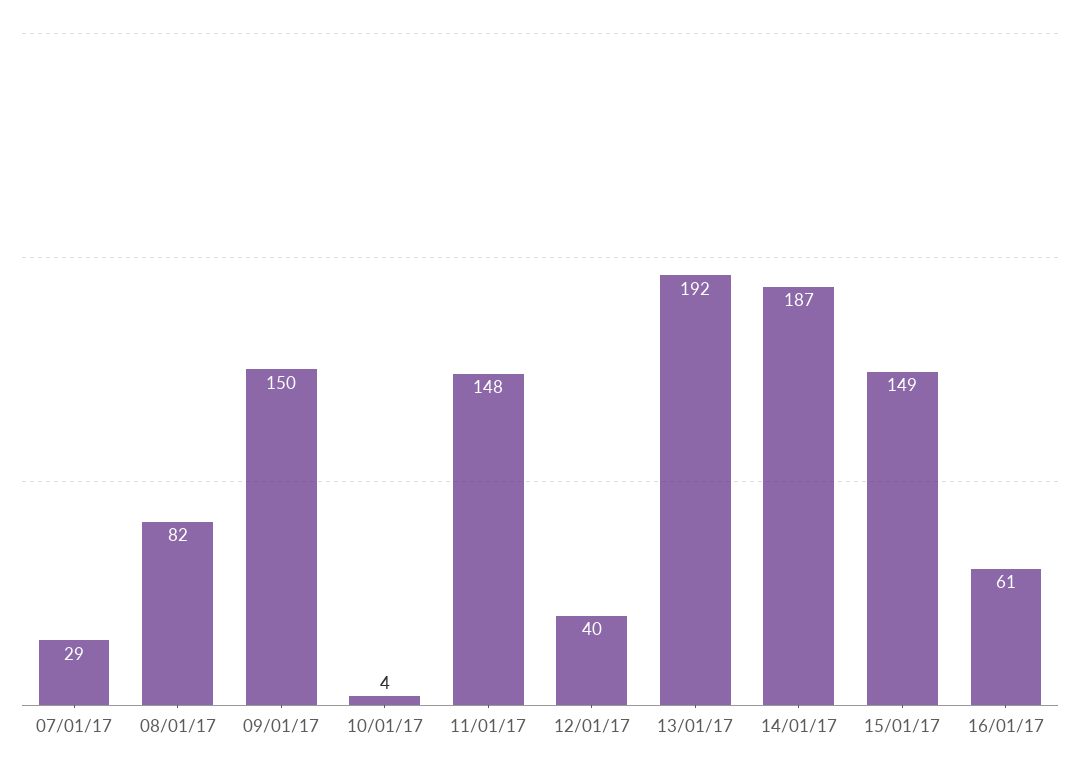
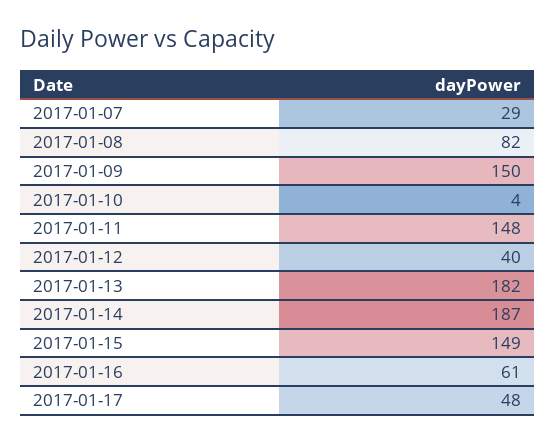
13/01/17: 192 -> 182
2017-01-17: none -> 48

